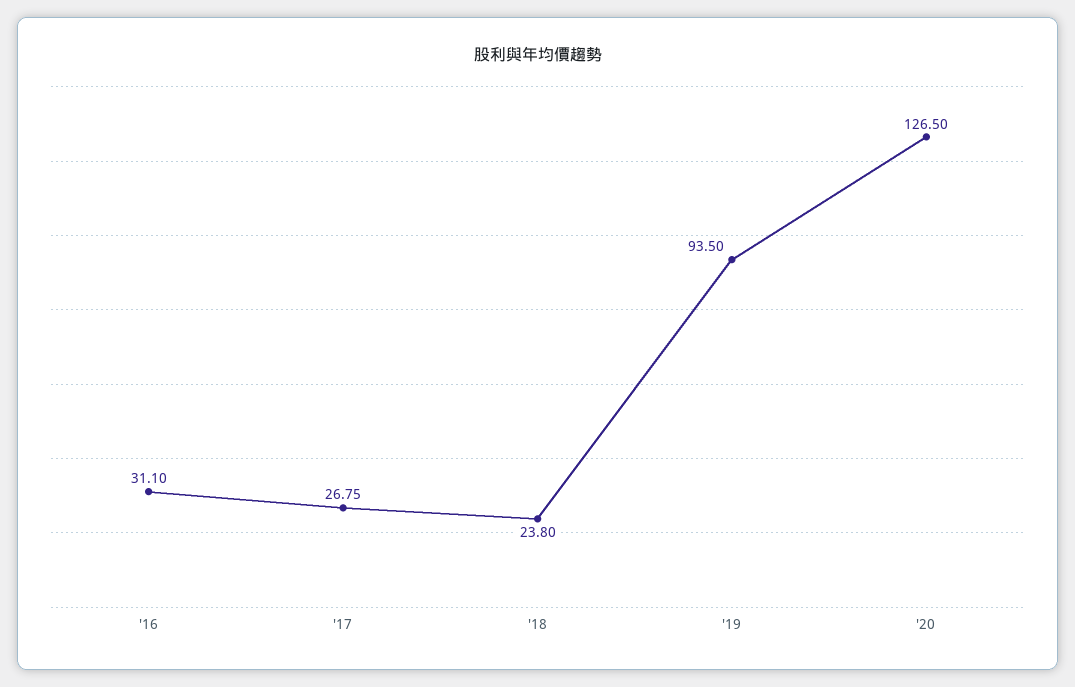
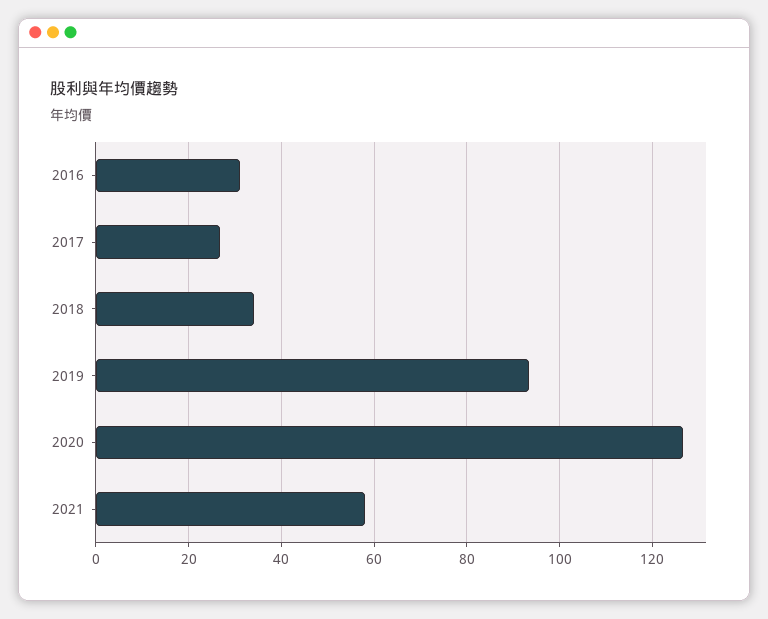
'18: 23.8 -> 34
2021: none -> 58

